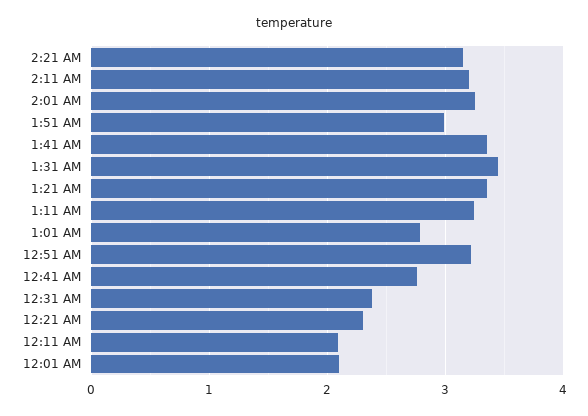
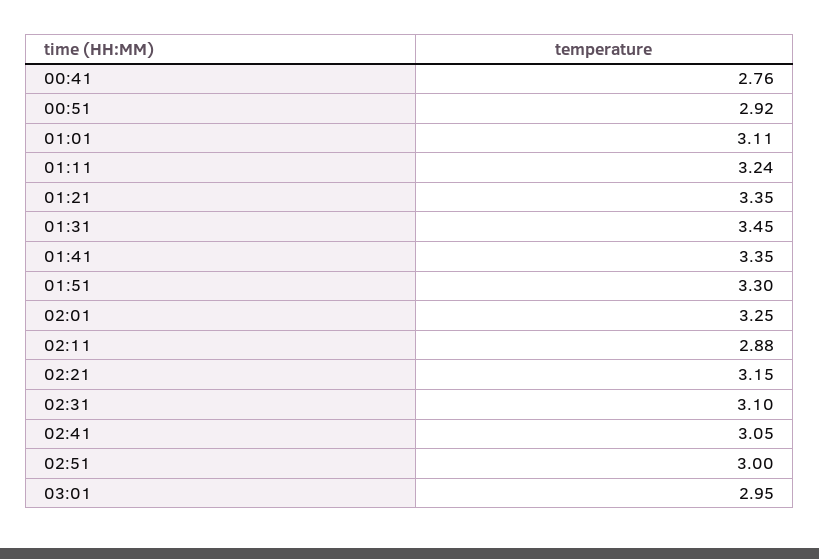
2:11 AM: 3.2 -> 2.88
1:51 AM: 3 -> 3.3
1:01 AM: 2.8 -> 3.11
12:51 AM: 3.2 -> 2.92
12:31 AM: 2.4 -> none
12:21 AM: 2.3 -> none
12:11 AM: 2.1 -> none
12:01 AM: 2.1 -> none
02:31: none -> 3.1
02:41: none -> 3.05
02:51: none -> 3
03:01: none -> 2.95

